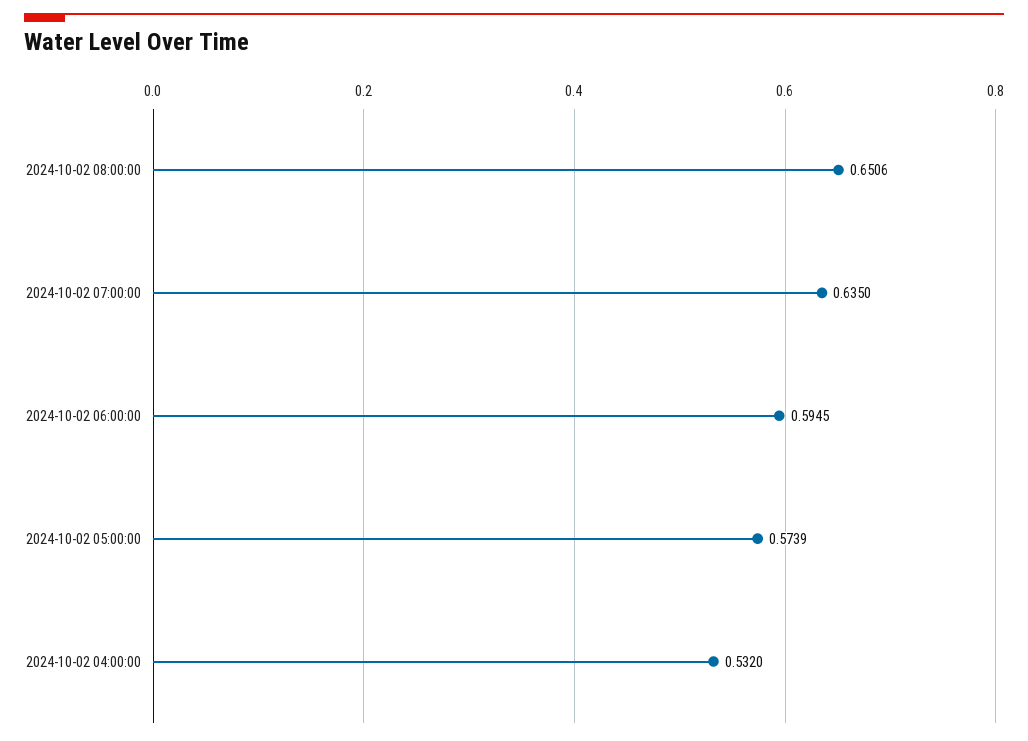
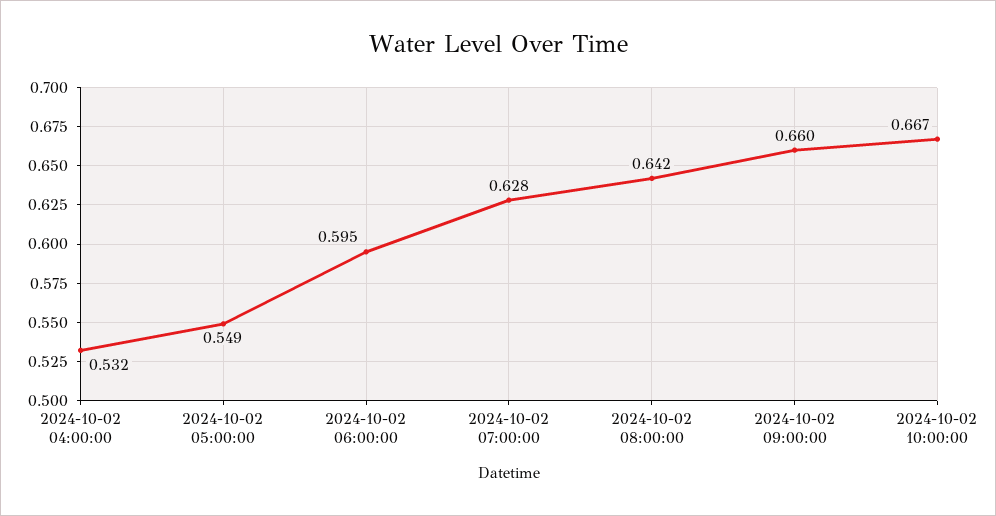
2024-10-02 08:00:00: 0.6506 -> 0.642
2024-10-02 07:00:00: 0.635 -> 0.628
2024-10-02 05:00:00: 0.5739 -> 0.549
2024-10-02 09:00:00: none -> 0.66
2024-10-02 10:00:00: none -> 0.667

